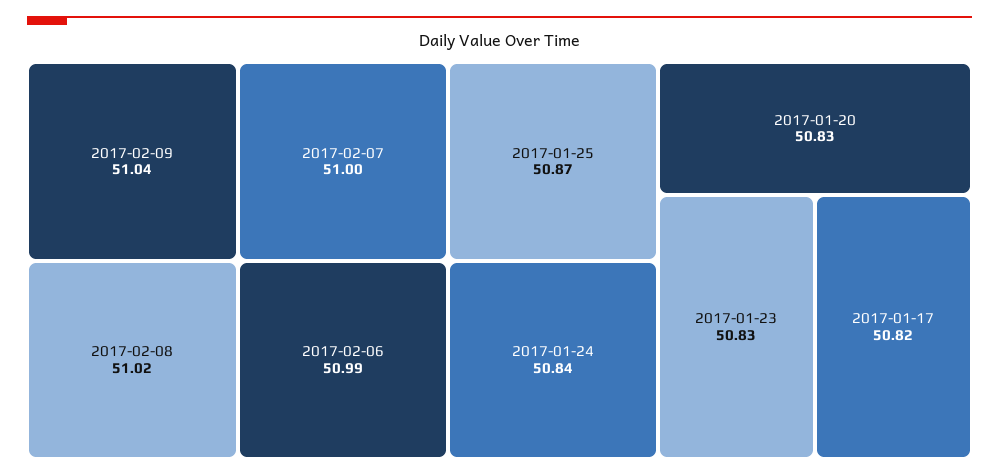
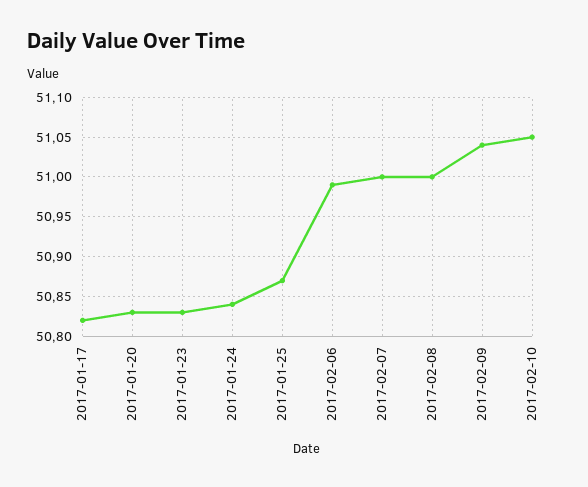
2017-02-08: 51.02 -> 51
2017-02-10: none -> 51.05

